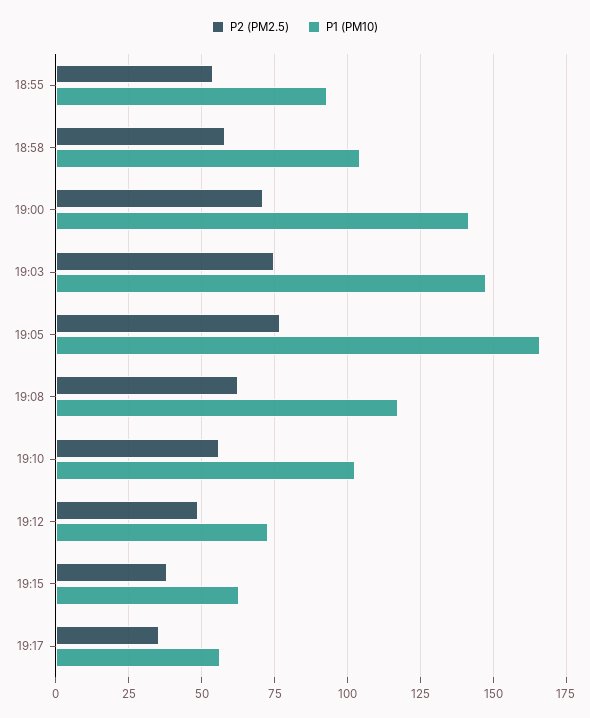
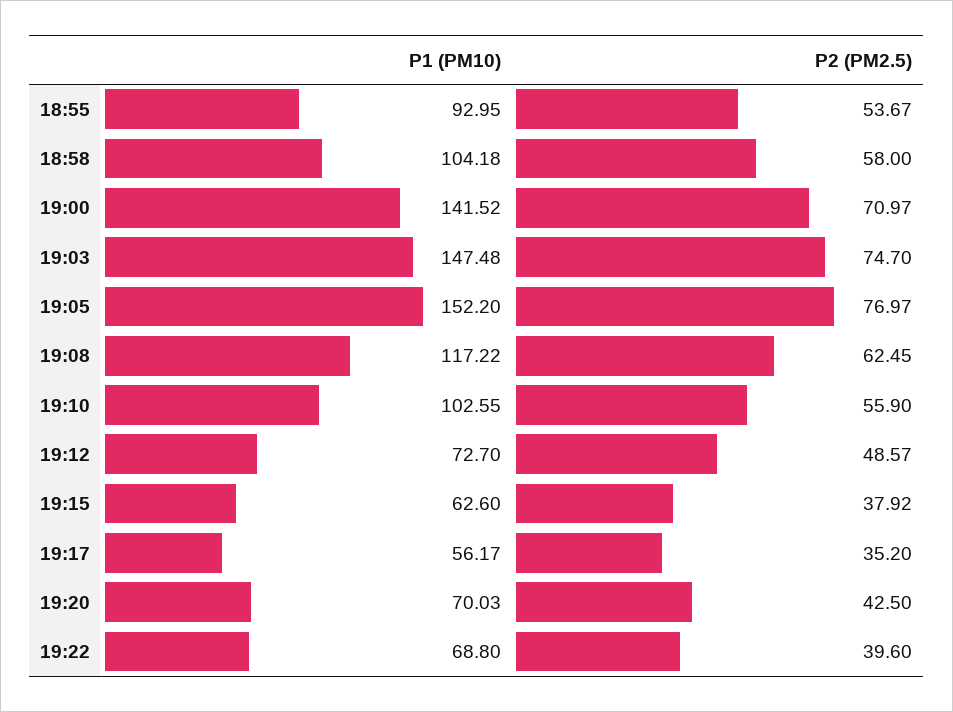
P1 (PM10), 19:05: 165 -> 152.2
P1 (PM10), 19:20: none -> 70.03
P2 (PM2.5), 19:20: none -> 42.5
P1 (PM10), 19:22: none -> 68.8
P2 (PM2.5), 19:22: none -> 39.6

